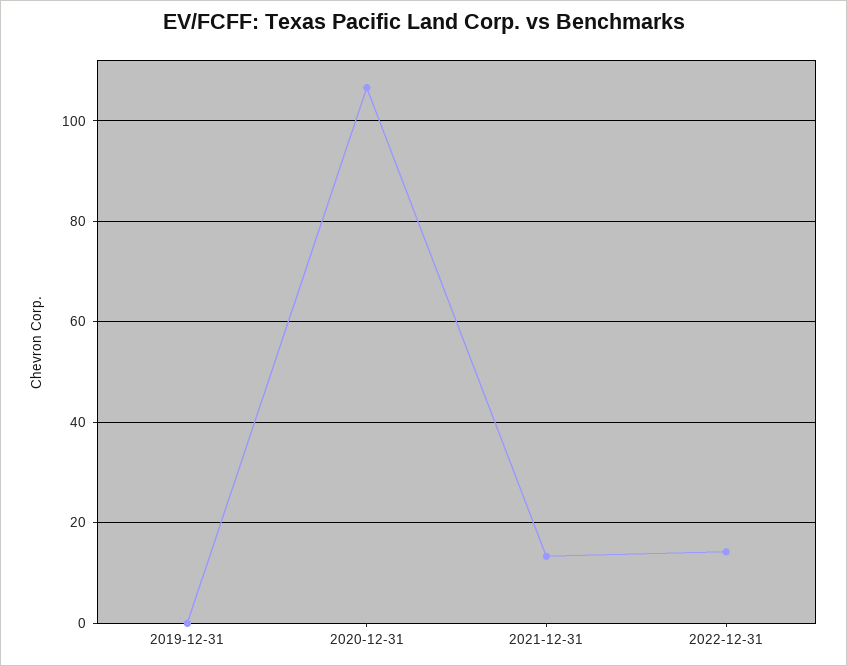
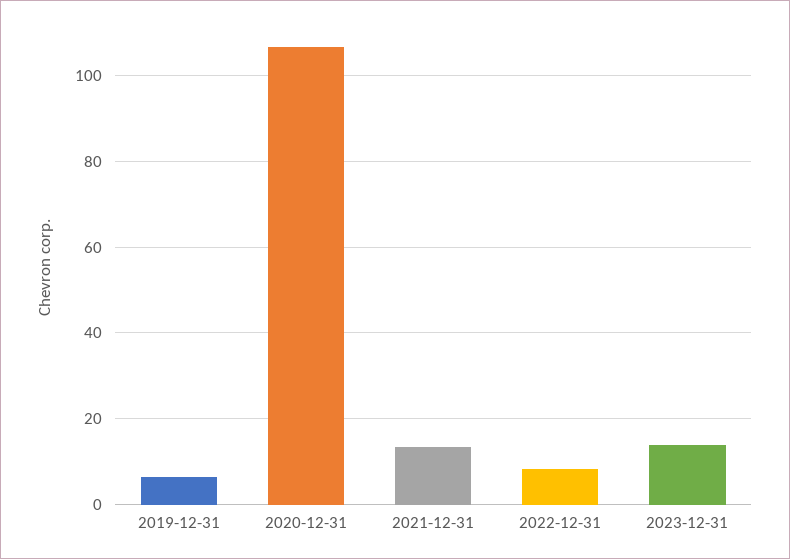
2019-12-31: 0 -> 6
2022-12-31: 14 -> 8
2023-12-31: none -> 14

